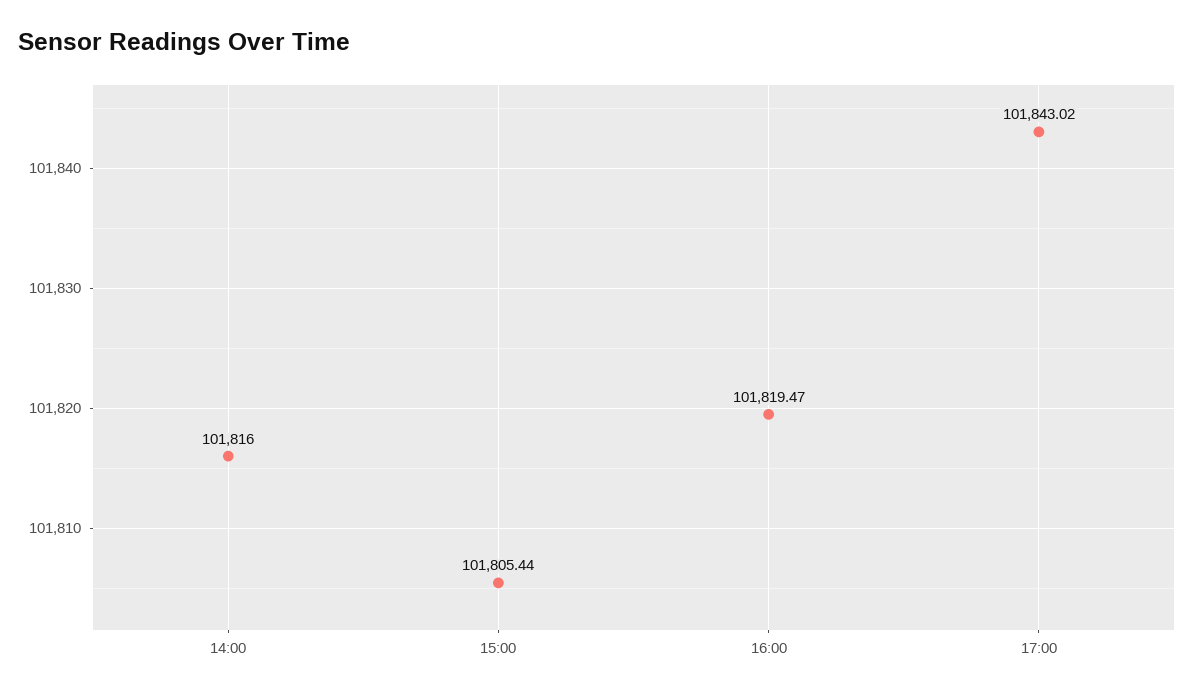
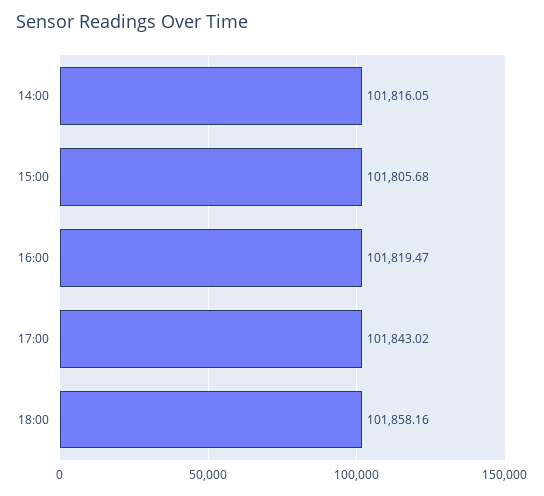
14:00: 101816 -> 101816.05
15:00: 101805.44 -> 101805.68
18:00: none -> 101858.16

